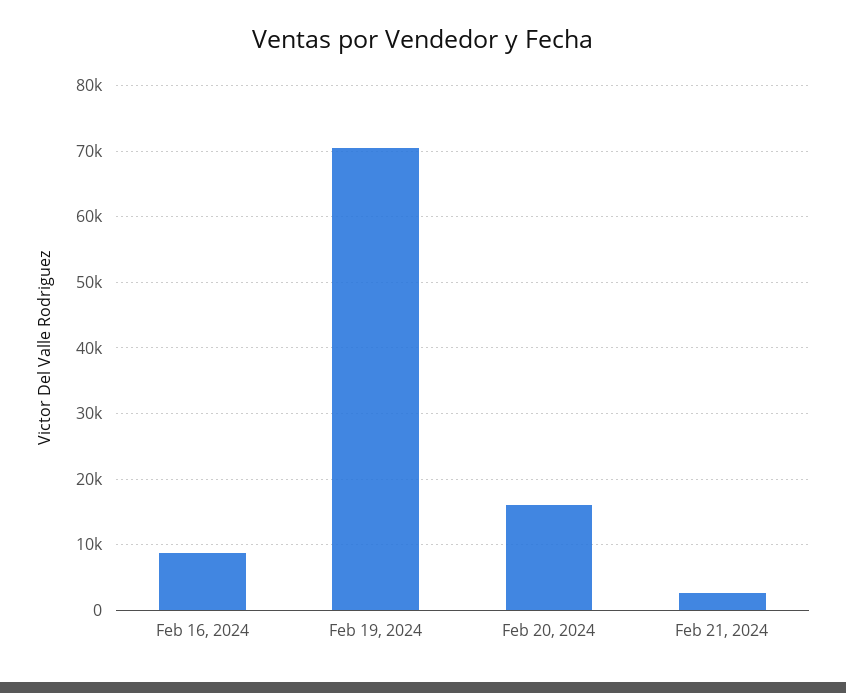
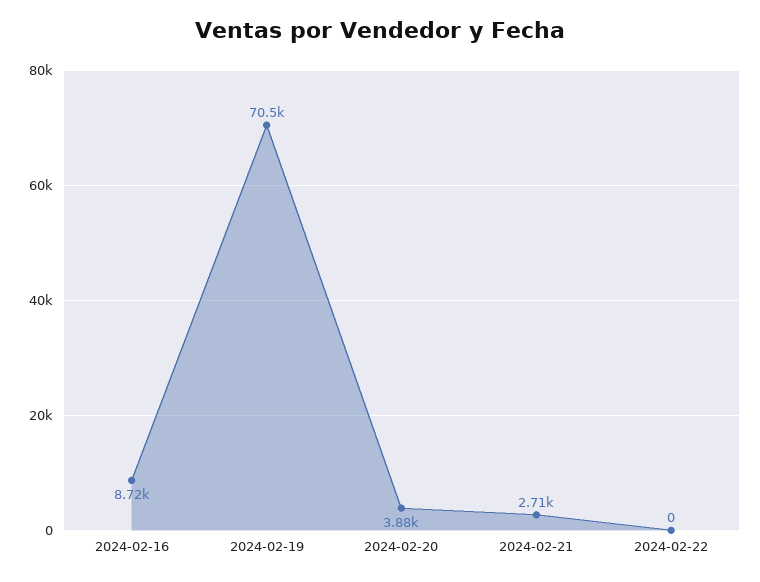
Feb 20, 2024: 16000 -> 3880
2024-02-22: none -> 0

